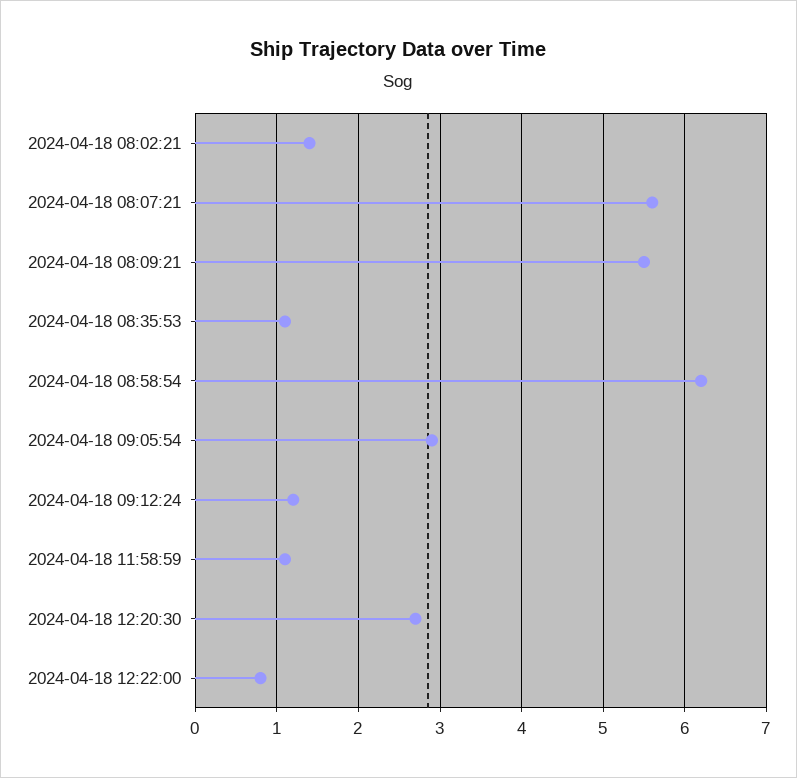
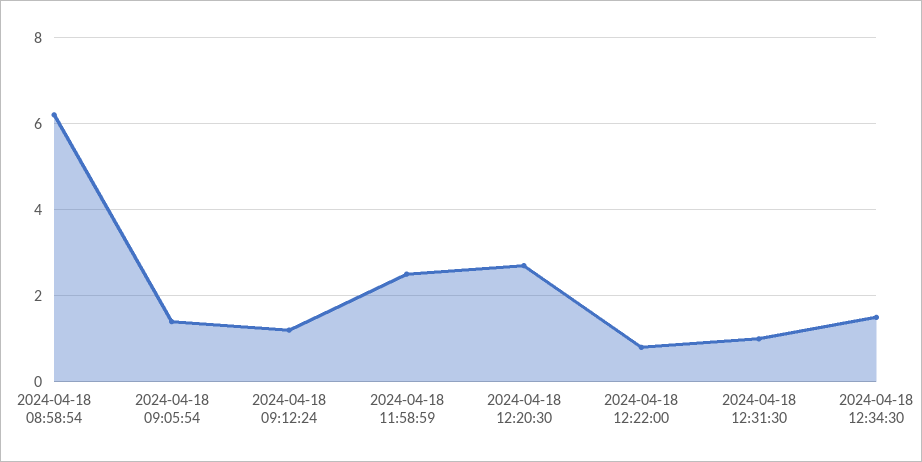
2024-04-18 08:02:21: 1.4 -> none
2024-04-18 08:07:21: 5.6 -> none
2024-04-18 08:09:21: 5.5 -> none
2024-04-18 08:35:53: 1.1 -> none
2024-04-18 09:05:54: 2.9 -> 1.5
2024-04-18 11:58:59: 1.1 -> 2.5
2024-04-18 12:31:30: none -> 1
2024-04-18 12:34:30: none -> 1.5

